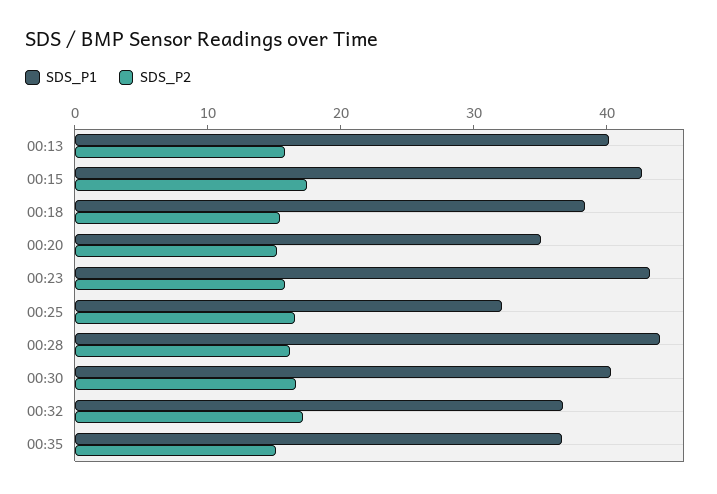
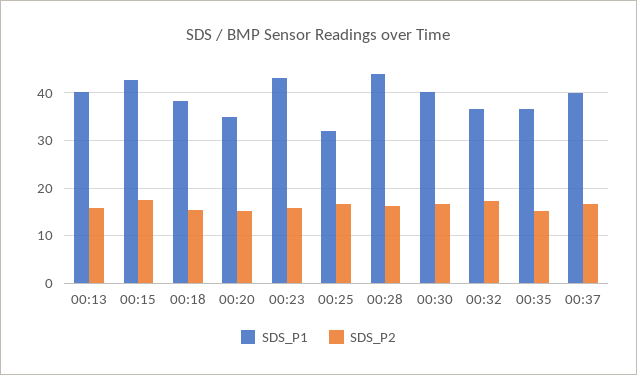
SDS_P1, 00:37: none -> 40
SDS_P2, 00:37: none -> 16

